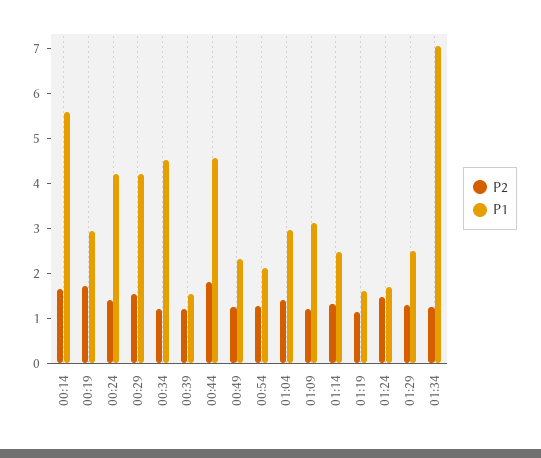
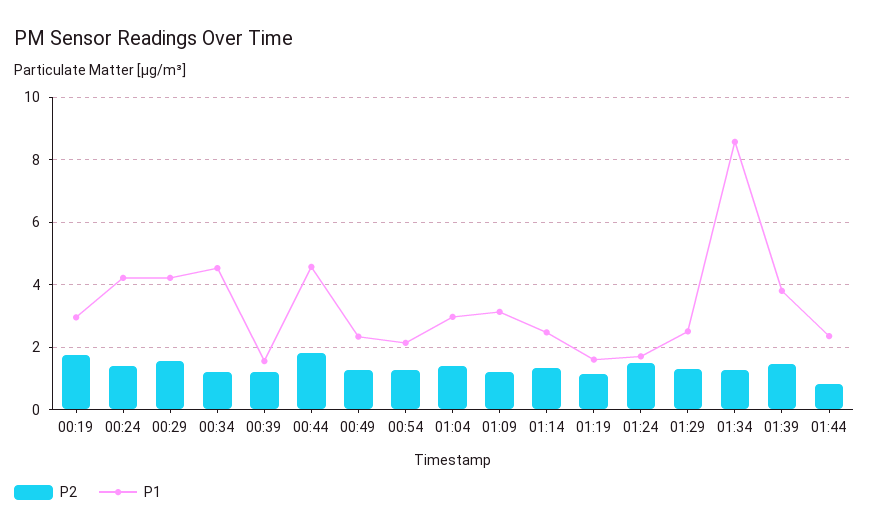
P2, 00:14: 1.6 -> none
P1, 00:14: 5.6 -> none
P1, 01:34: 7 -> 8.6
P2, 01:39: none -> 1.4
P1, 01:39: none -> 3.8
P2, 01:44: none -> 0.8
P1, 01:44: none -> 2.4

